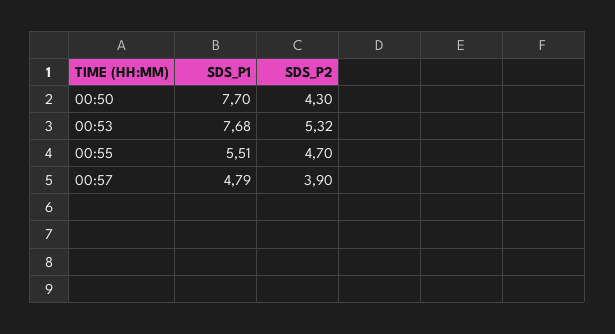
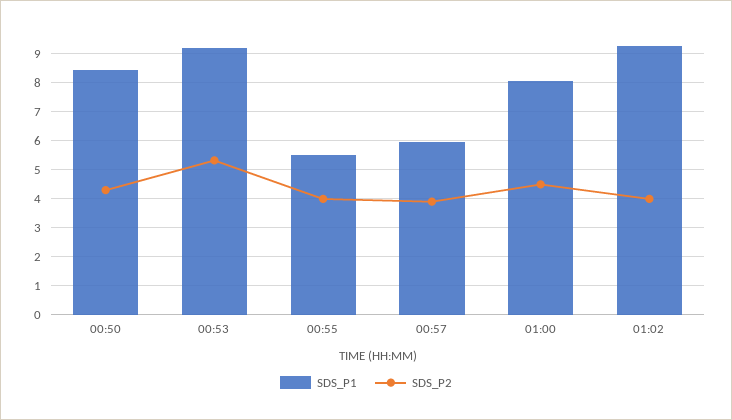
SDS_P1, 00:50: 7.7 -> 8.5
SDS_P1, 00:53: 7.68 -> 9.25
SDS_P2, 00:55: 4.7 -> 4
SDS_P1, 00:57: 4.79 -> 6
SDS_P1, 01:00: none -> 8
SDS_P2, 01:00: none -> 4.5
SDS_P1, 01:02: none -> 9.25
SDS_P2, 01:02: none -> 4

